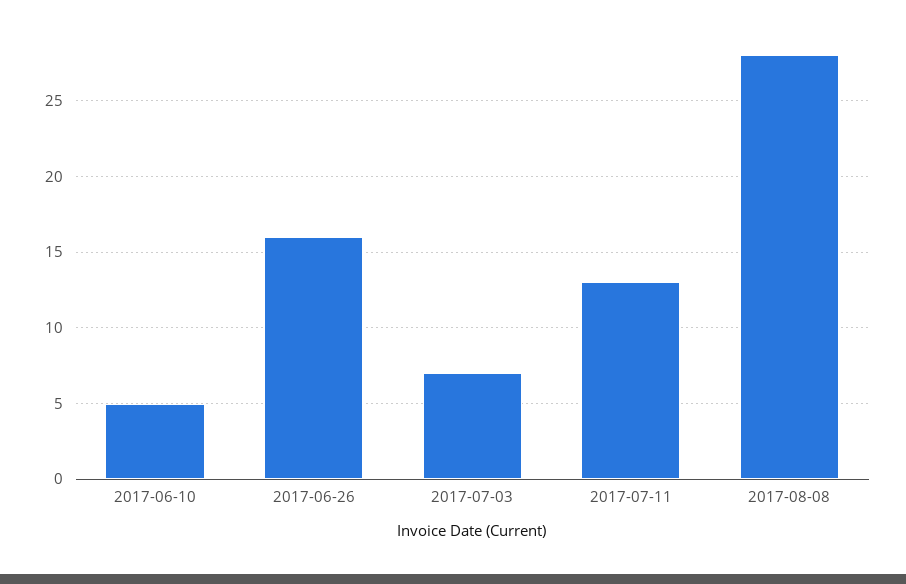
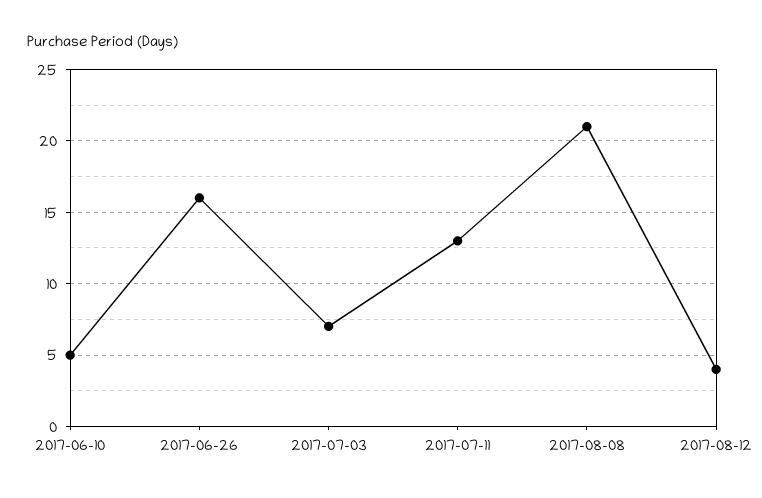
2017-08-08: 28 -> 21
2017-08-12: none -> 4

